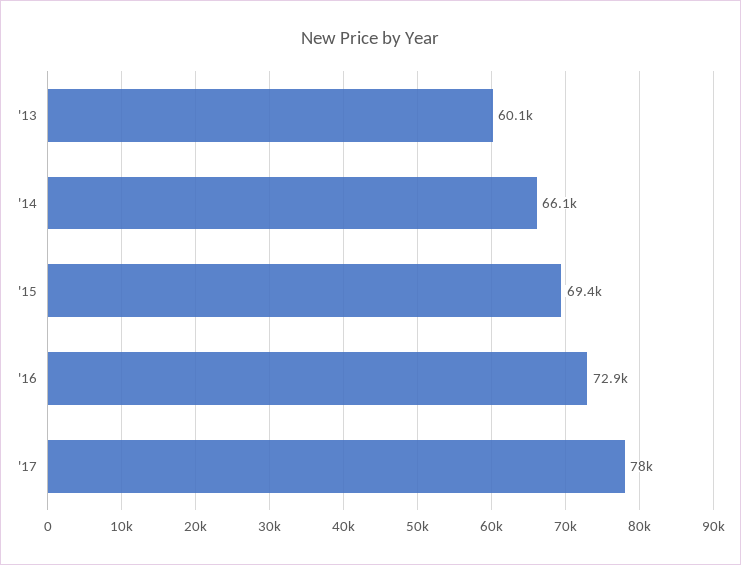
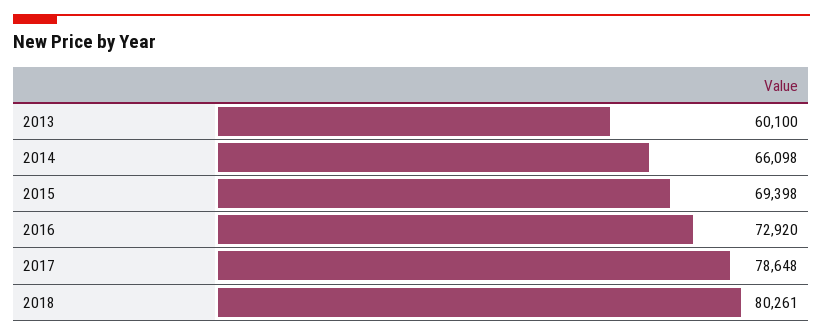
'17: 78000 -> 78648
2018: none -> 80261

